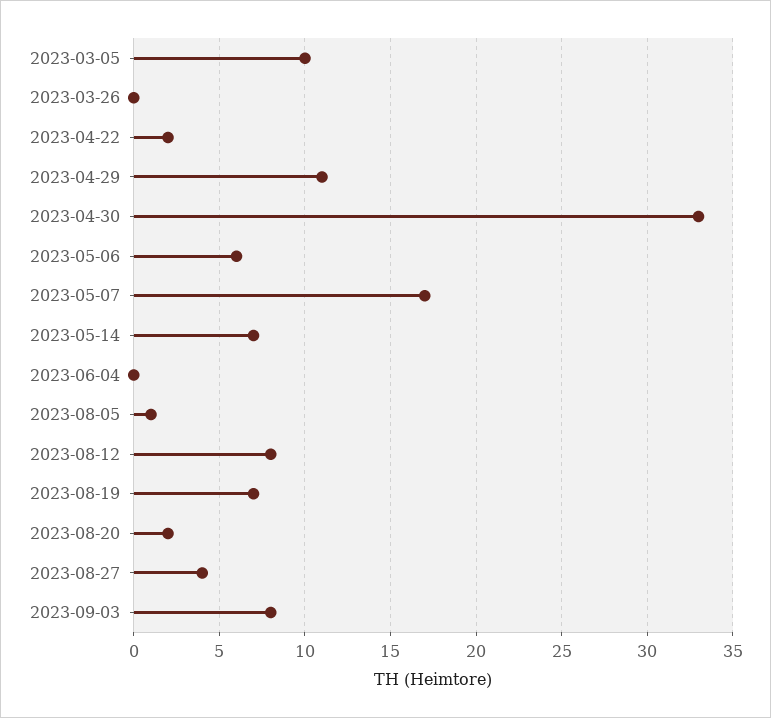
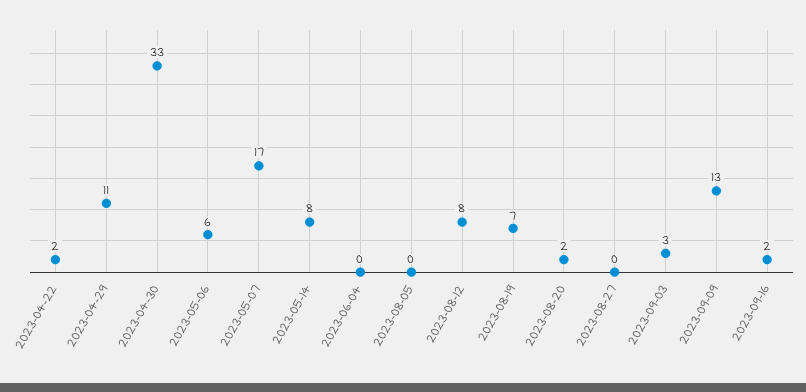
2023-03-05: 10 -> none
2023-03-26: 0 -> none
2023-05-14: 7 -> 8
2023-08-05: 1 -> 0
2023-08-27: 4 -> 0
2023-09-03: 8 -> 3
2023-09-09: none -> 13
2023-09-16: none -> 2

